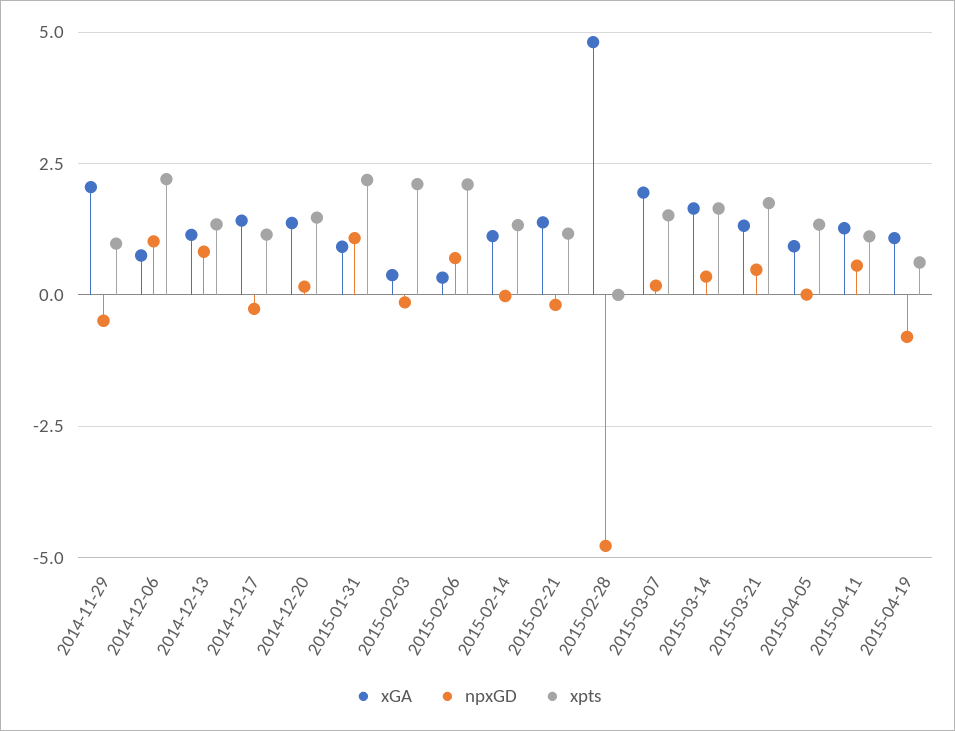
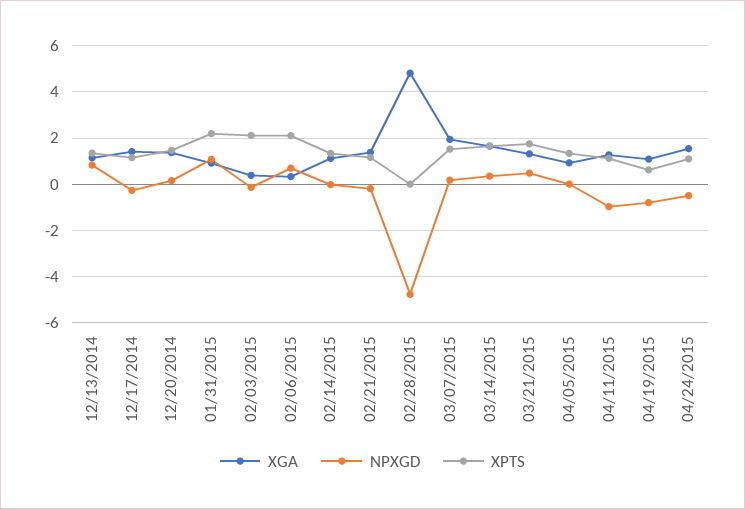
xGA, 2014-11-29: 2 -> none
npxGD, 2014-11-29: -0.5 -> none
xpts, 2014-11-29: 1 -> none
xGA, 2014-12-06: 0.75 -> none
npxGD, 2014-12-06: 1 -> none
xpts, 2014-12-06: 2.25 -> none
npxGD, 2015-04-11: 0.5 -> -1
xGA, 04/24/2015: none -> 1.5
npxGD, 04/24/2015: none -> -0.5
xpts, 04/24/2015: none -> 1

